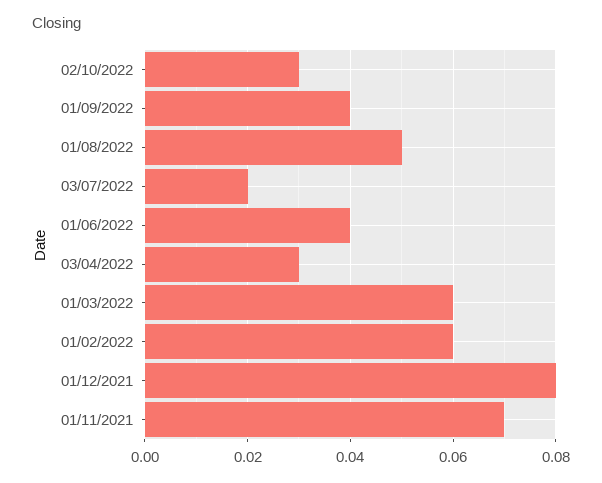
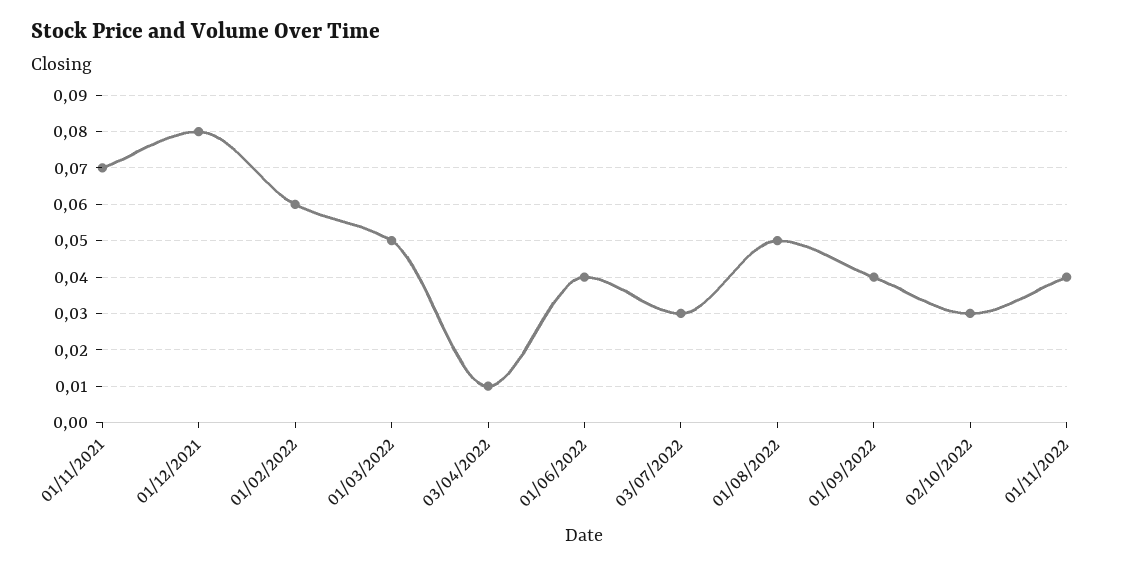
03/07/2022: 0.02 -> 0.03
03/04/2022: 0.03 -> 0.01
01/03/2022: 0.06 -> 0.05
01/11/2022: none -> 0.04

